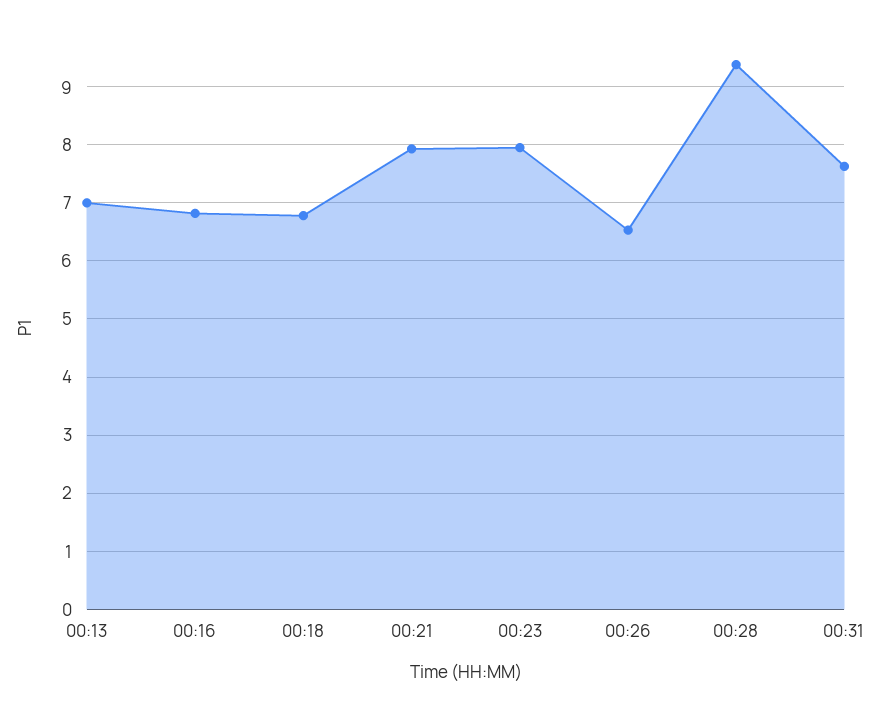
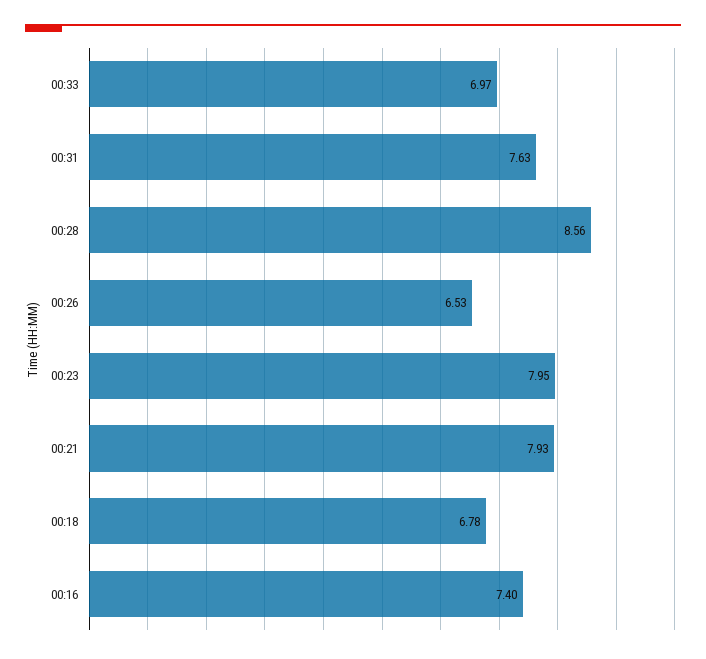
00:13: 7 -> none
00:16: 6.8 -> 7.4
00:28: 9.4 -> 8.56
00:33: none -> 6.97

